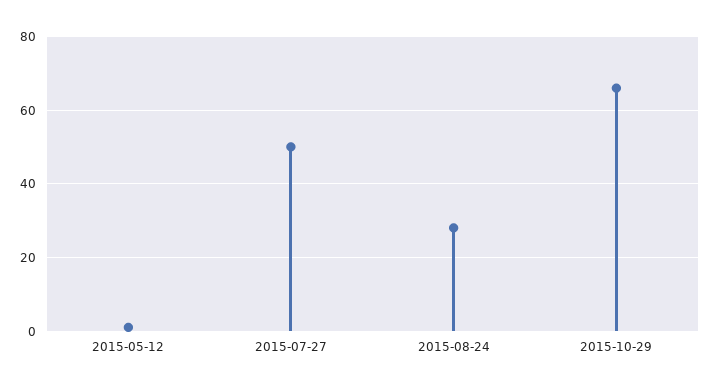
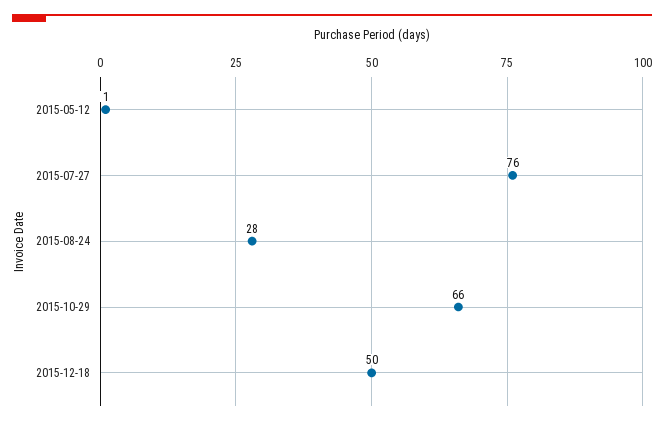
2015-07-27: 50 -> 76
2015-12-18: none -> 50

